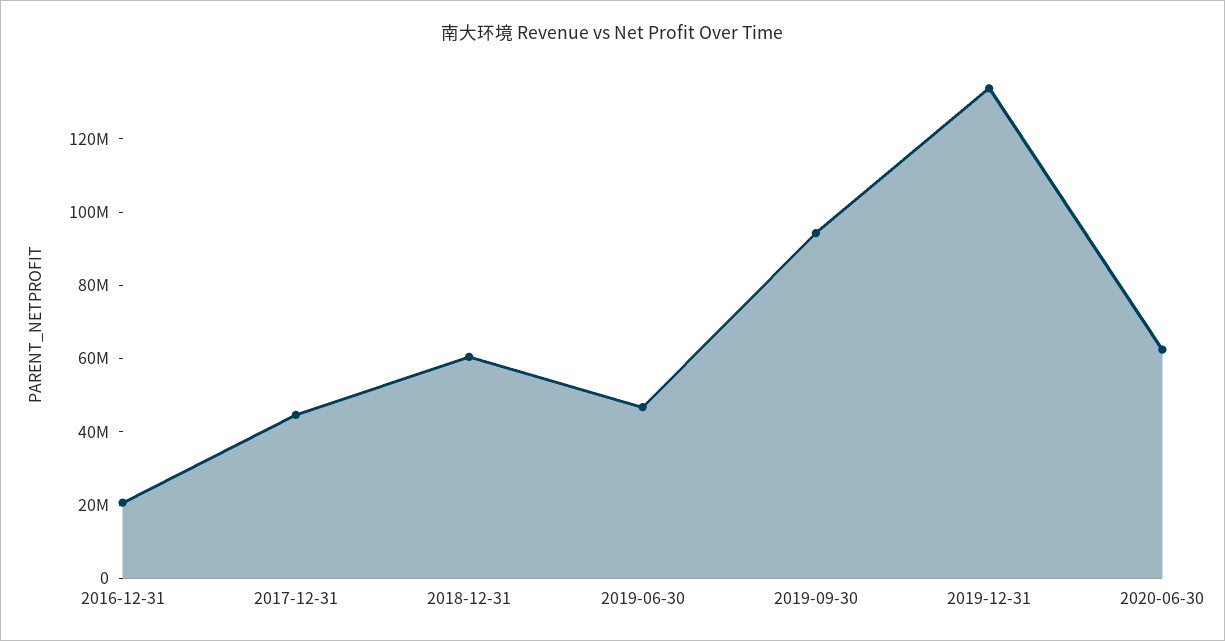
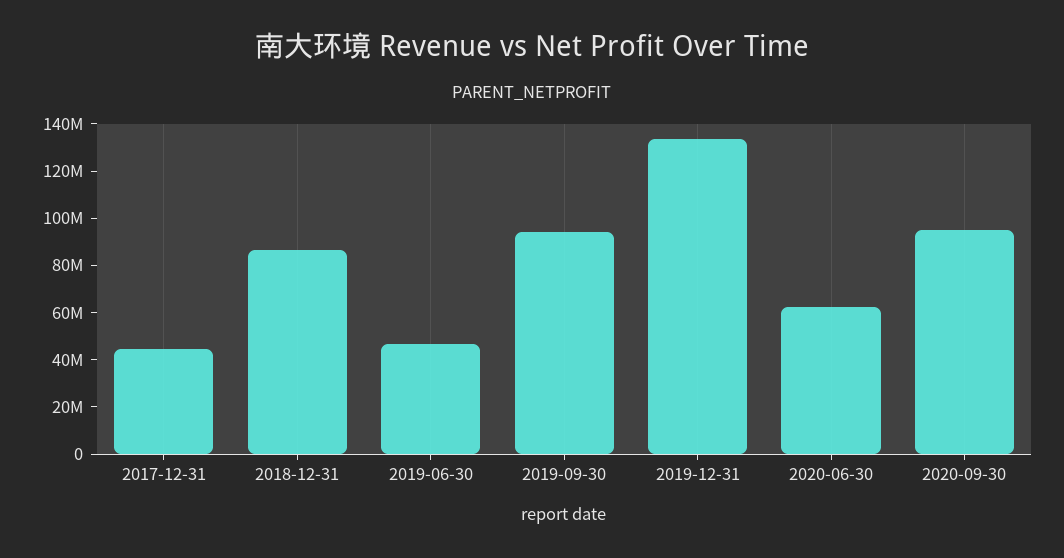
2016-12-31: 20000000 -> none
2018-12-31: 60000000 -> 85000000
2020-09-30: none -> 95000000

